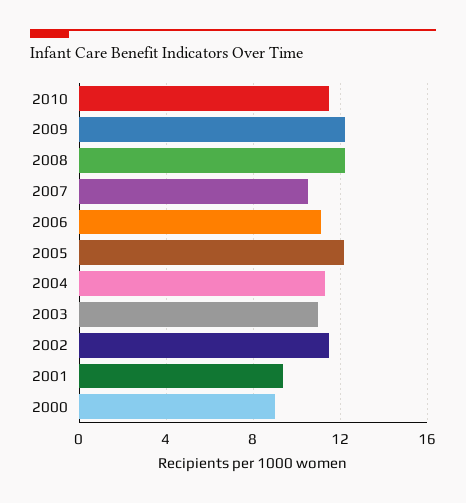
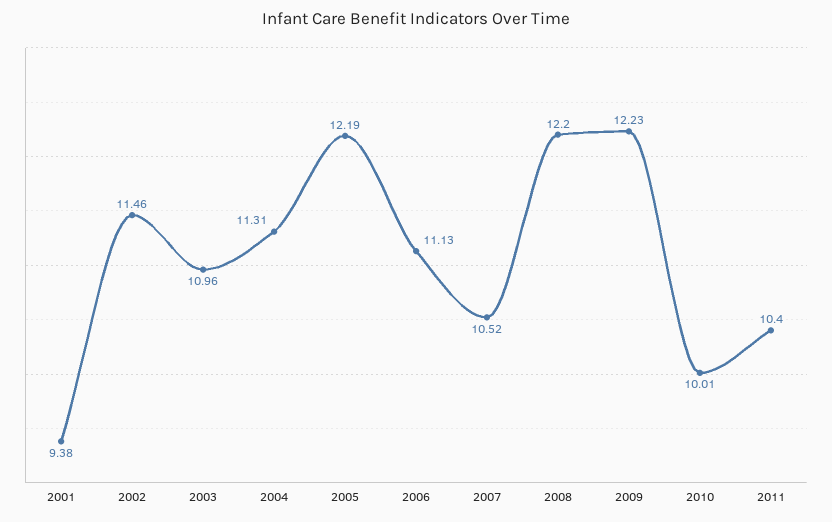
2010: 11.5 -> 10.01
2000: 9 -> none
2011: none -> 10.4

